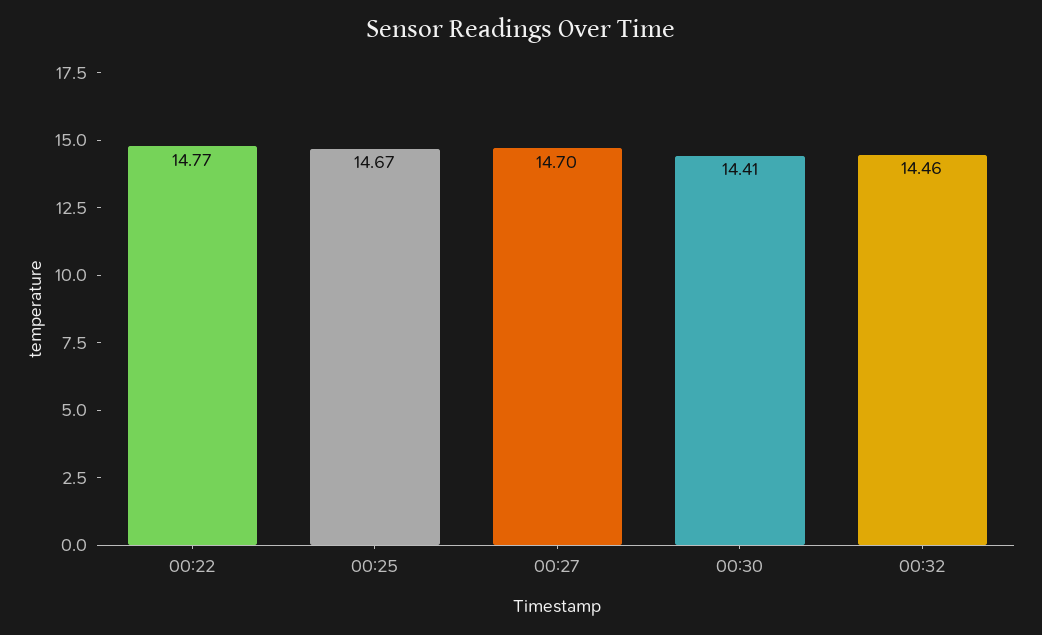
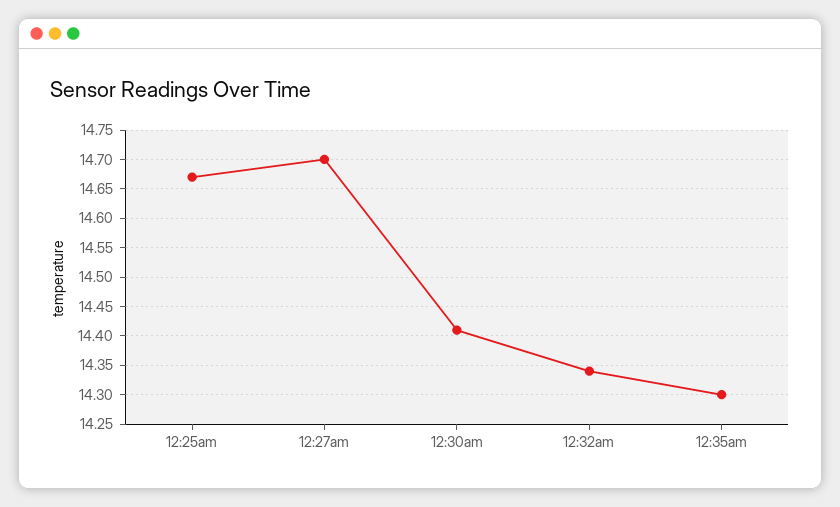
00:22: 14.77 -> none
00:32: 14.46 -> 14.35
12:35am: none -> 14.3

